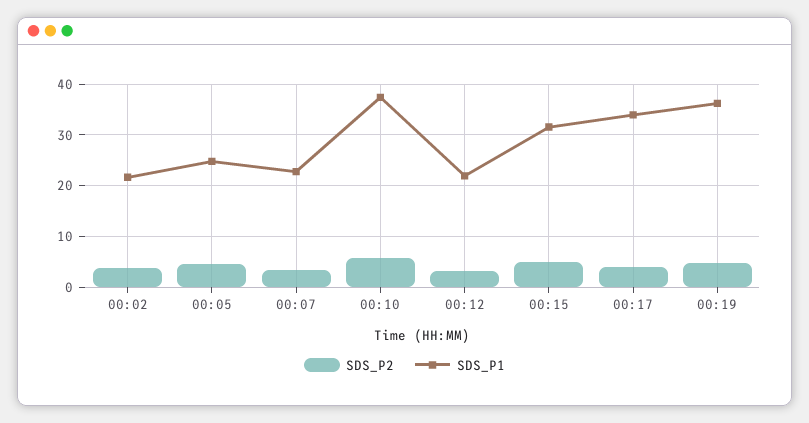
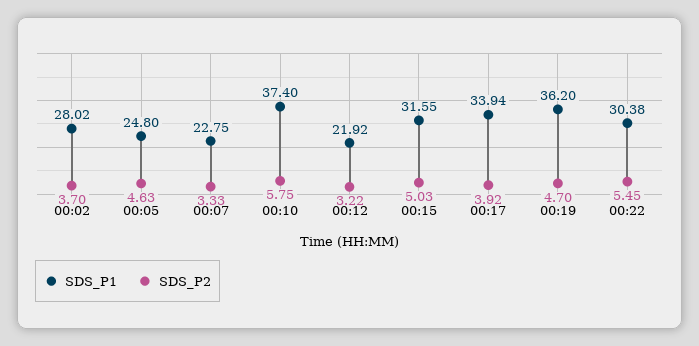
SDS_P1, 00:02: 22 -> 28.02
SDS_P1, 00:22: none -> 30.38
SDS_P2, 00:22: none -> 5.45

